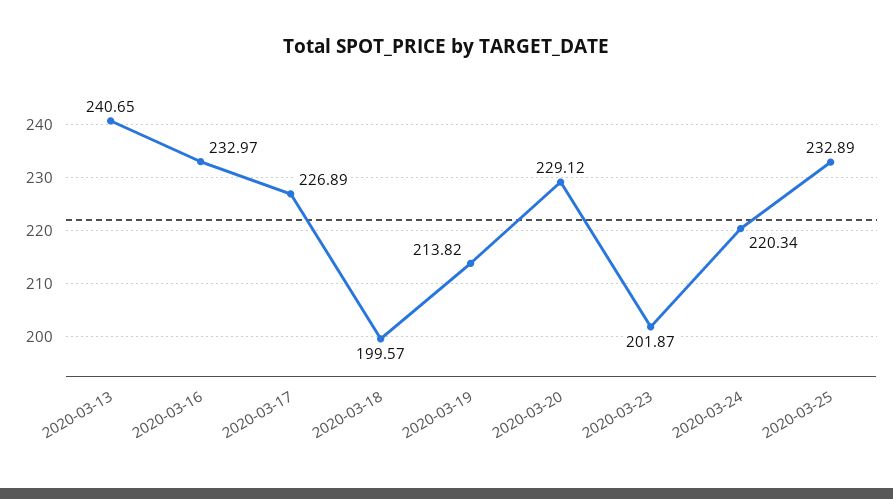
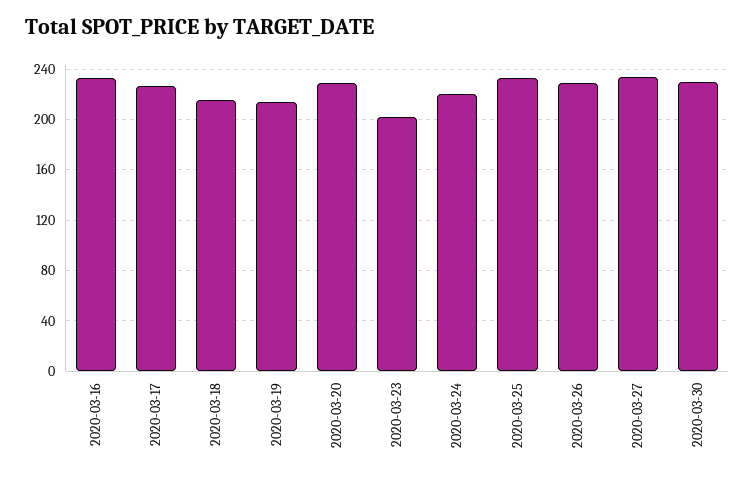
2020-03-13: 240.65 -> none
2020-03-18: 199.57 -> 215
2020-03-26: none -> 230
2020-03-27: none -> 235
2020-03-30: none -> 230

